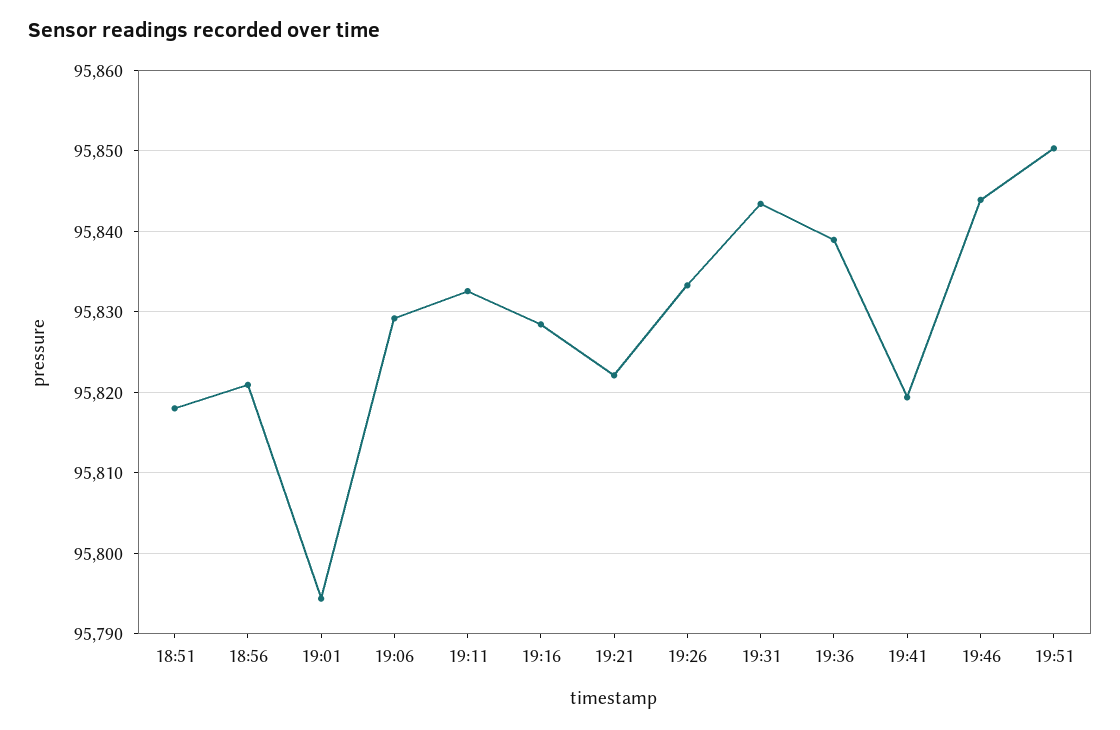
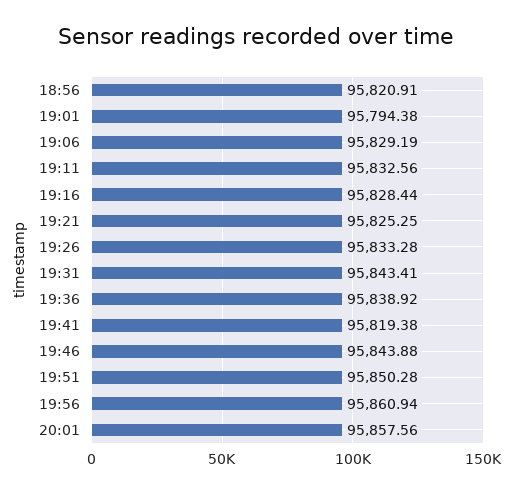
18:51: 95818 -> none
19:21: 95822 -> 95825.25
19:56: none -> 95860.94
20:01: none -> 95857.56

